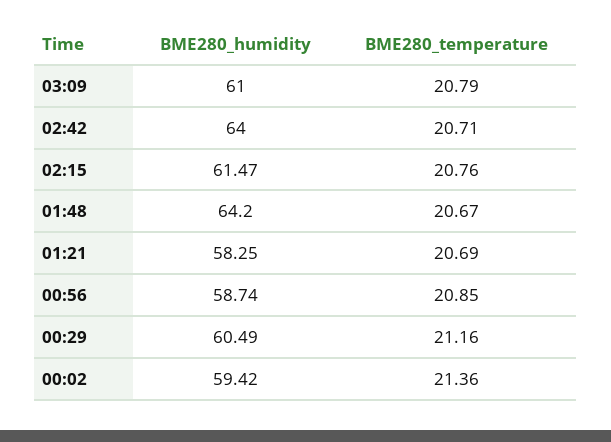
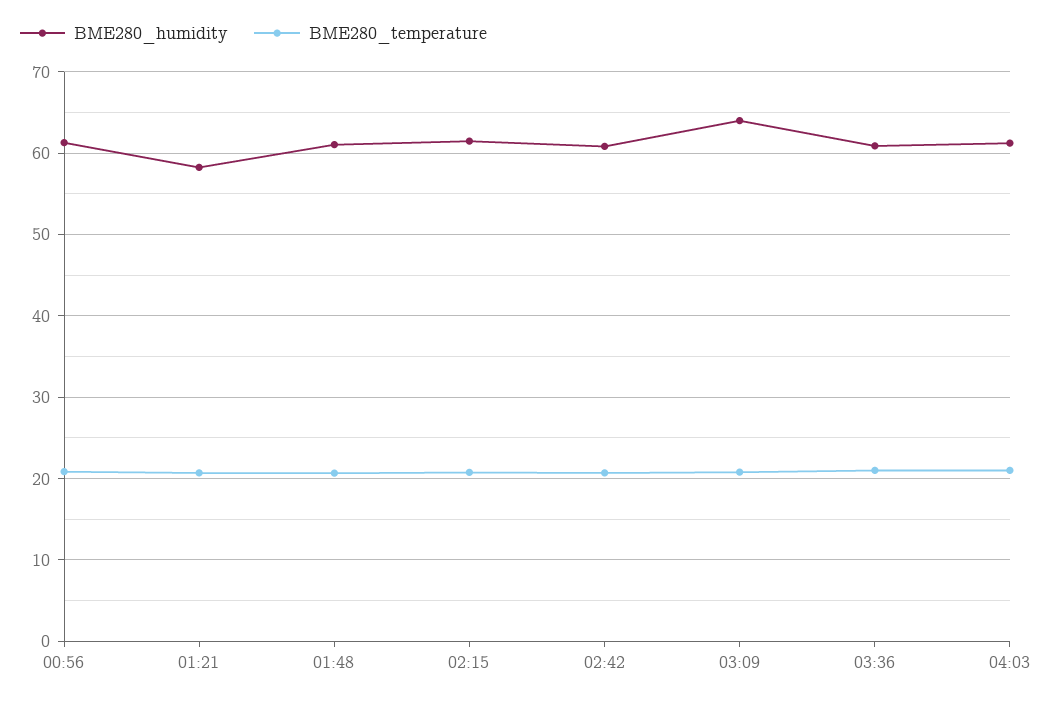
BME280_humidity, 03:09: 61 -> 64
BME280_humidity, 02:42: 64 -> 61
BME280_humidity, 01:48: 64.2 -> 61
BME280_humidity, 00:56: 58.74 -> 61
BME280_humidity, 00:29: 60.49 -> none
BME280_temperature, 00:29: 21.16 -> none
BME280_humidity, 00:02: 59.42 -> none
BME280_temperature, 00:02: 21.36 -> none
BME280_humidity, 03:36: none -> 61
BME280_temperature, 03:36: none -> 21
BME280_humidity, 04:03: none -> 61
BME280_temperature, 04:03: none -> 21

